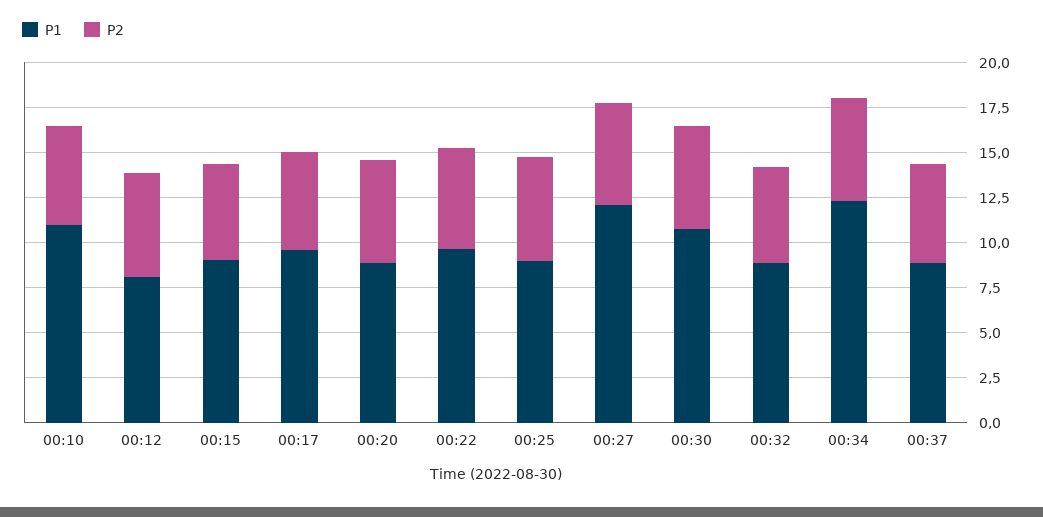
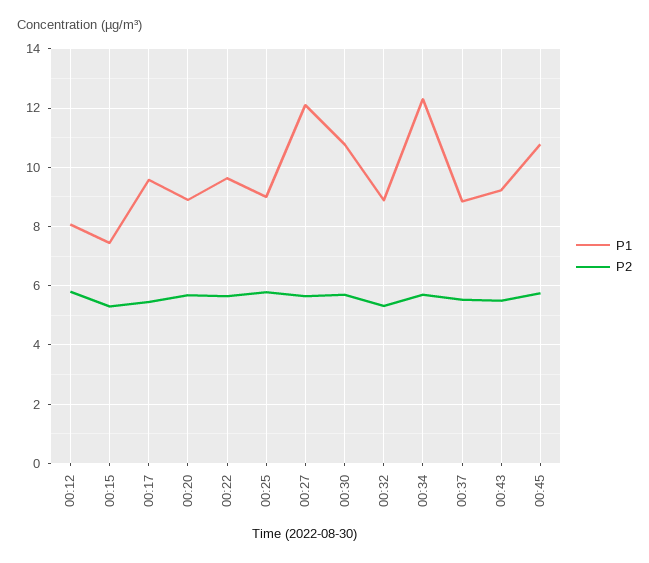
P1, 00:10: 11 -> none
P2, 00:10: 5.5 -> none
P1, 00:15: 9 -> 7.5
P1, 00:43: none -> 9.25
P2, 00:43: none -> 5.5
P1, 00:45: none -> 10.75
P2, 00:45: none -> 5.75

